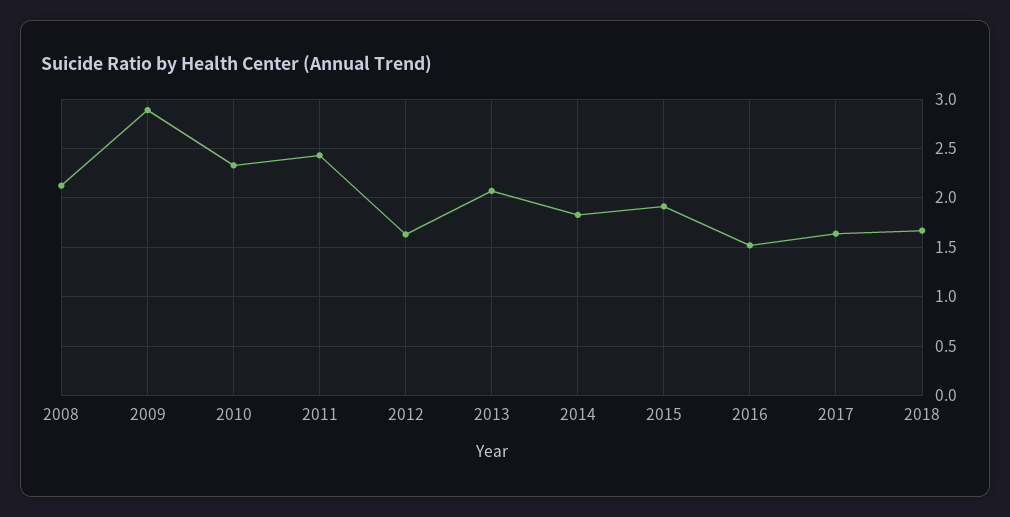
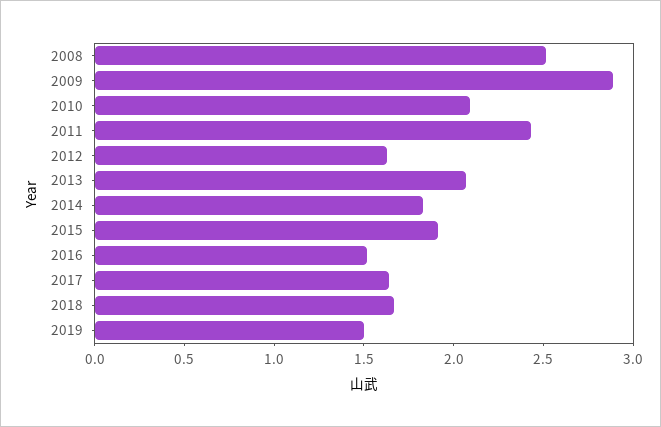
2008: 2.1 -> 2.5
2010: 2.3 -> 2.1
2019: none -> 1.5

